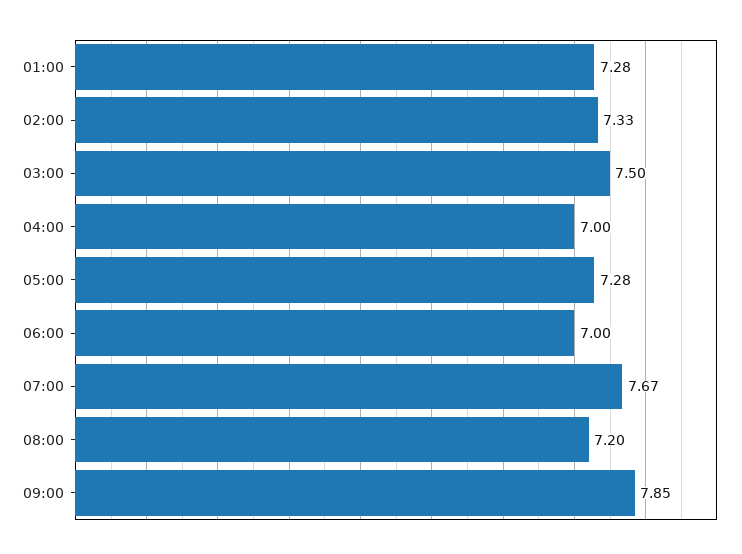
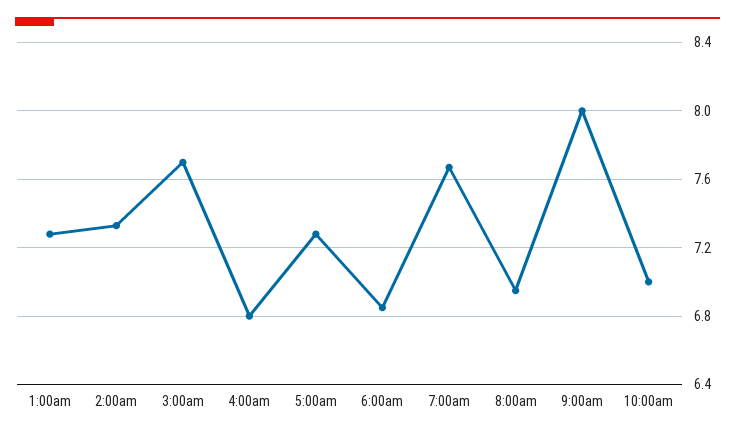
03:00: 7.5 -> 7.7
04:00: 7 -> 6.8
06:00: 7 -> 6.85
08:00: 7.2 -> 6.95
09:00: 7.85 -> 8
10:00am: none -> 7

